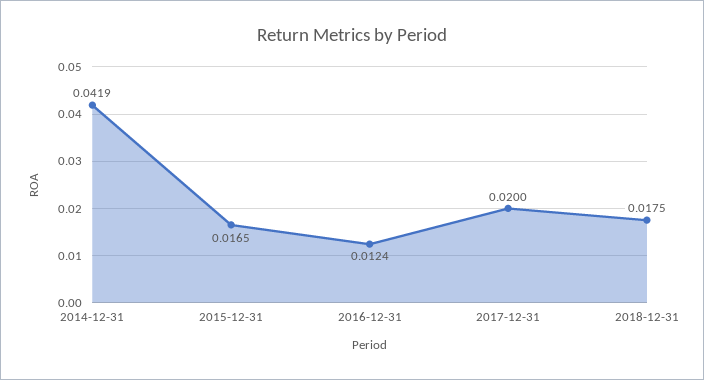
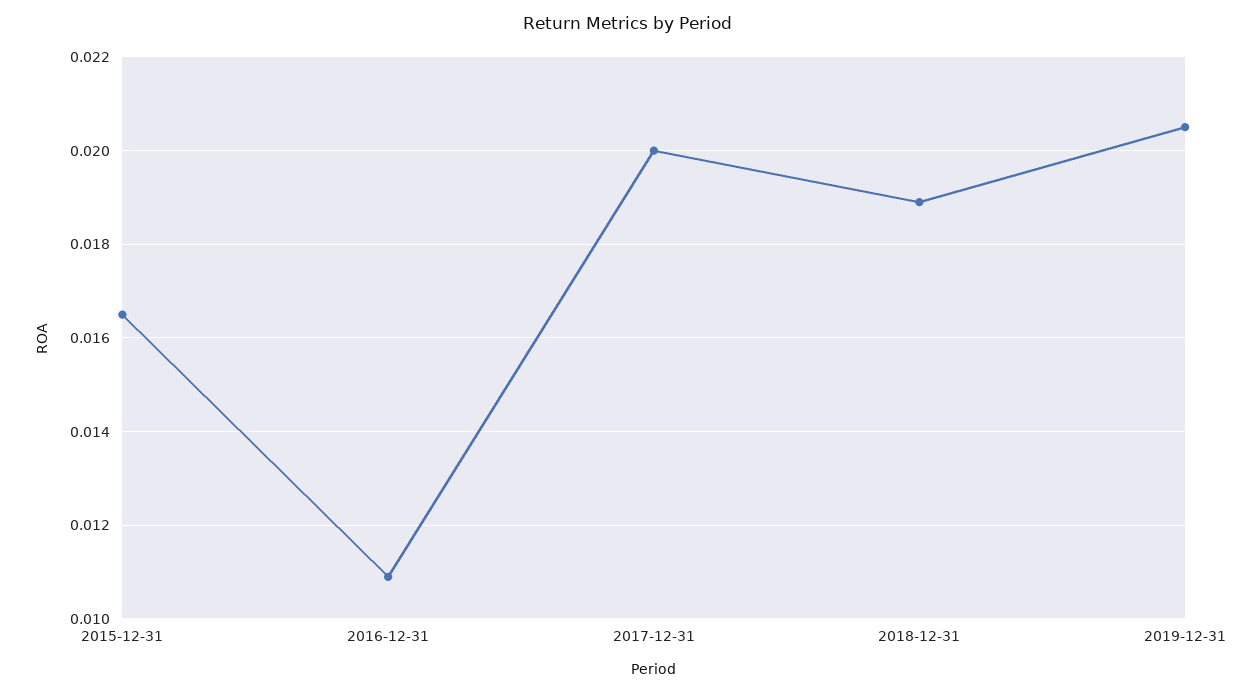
2014-12-31: 0.0419 -> none
2016-12-31: 0.0124 -> 0.011
2018-12-31: 0.0175 -> 0.019
2019-12-31: none -> 0.0205

